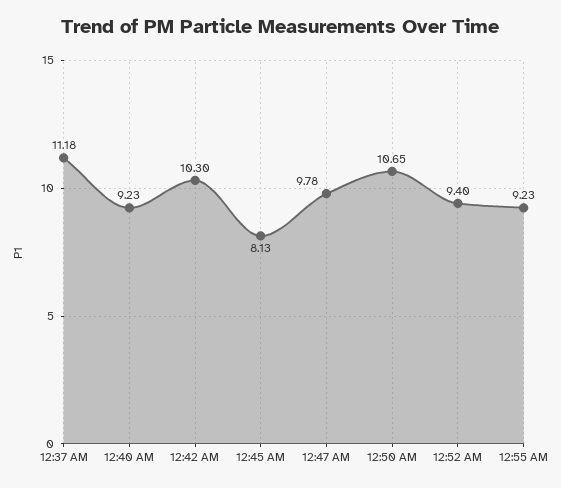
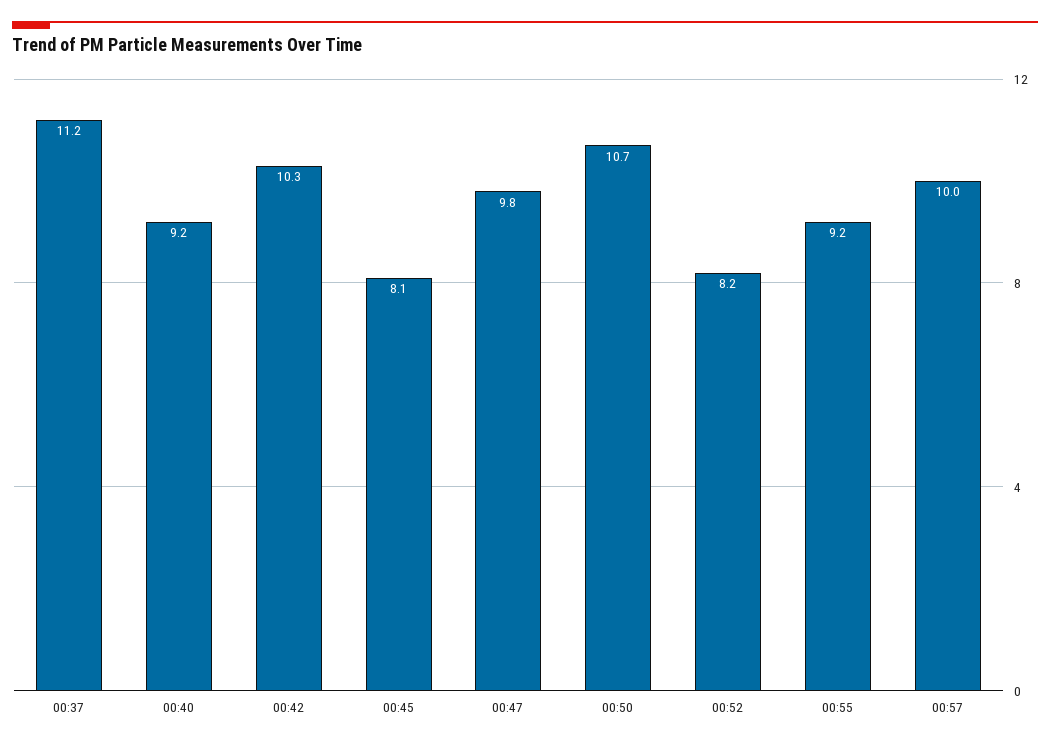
12:52 AM: 9.4 -> 8.2
00:57: none -> 10

